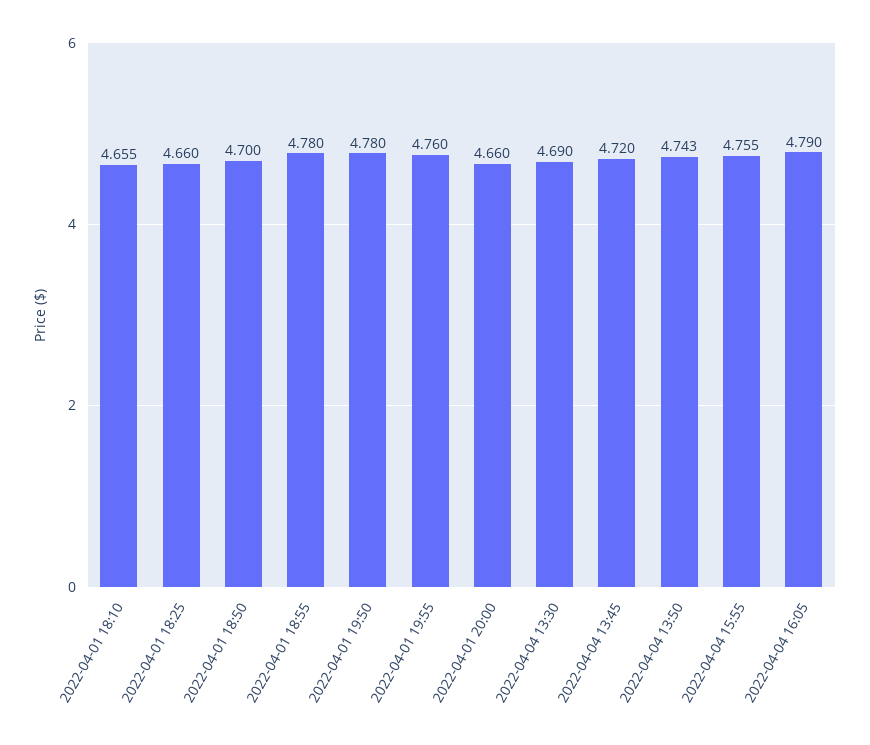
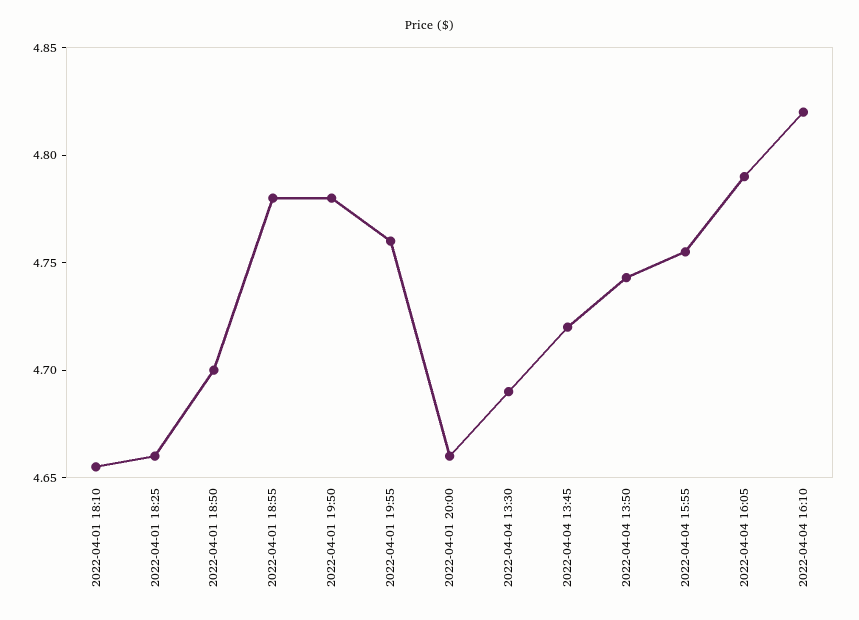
2022-04-04 16:10: none -> 4.82

